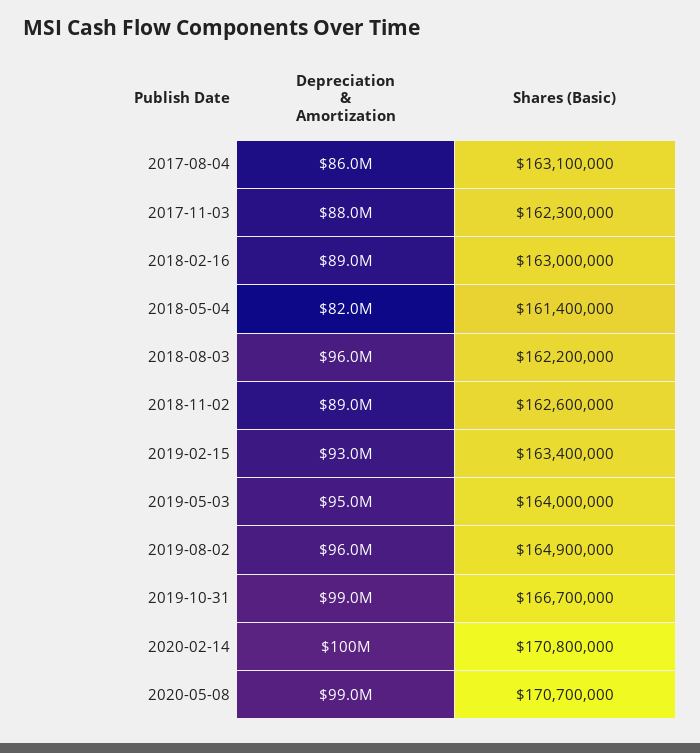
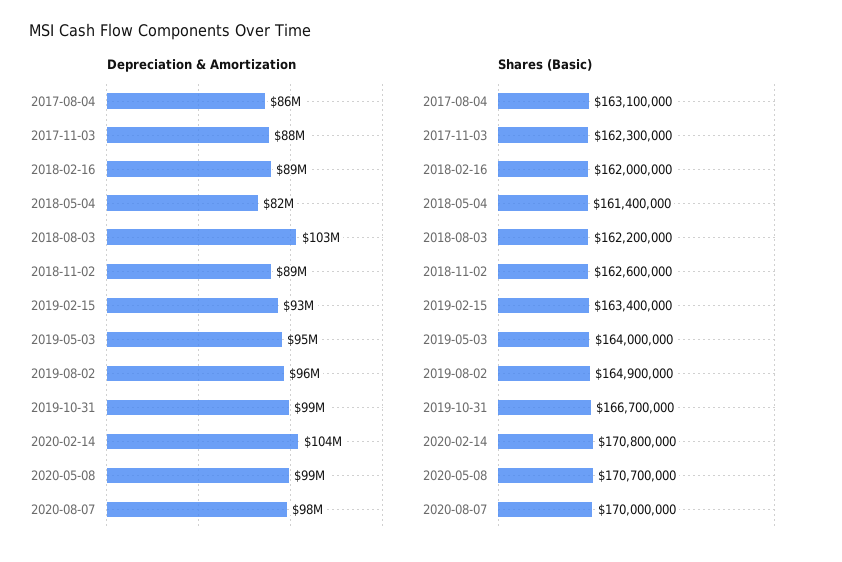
Shares (Basic), 2018-02-16: 163000000 -> 162000000
Depreciation & Amortization, 2018-08-03: 96000000 -> 103000000
Depreciation & Amortization, 2020-02-14: 100000000 -> 104000000
Depreciation & Amortization, 2020-08-07: none -> 98000000
Shares (Basic), 2020-08-07: none -> 170000000

